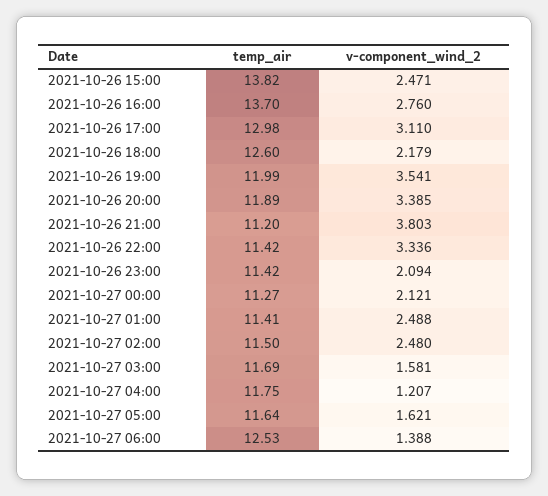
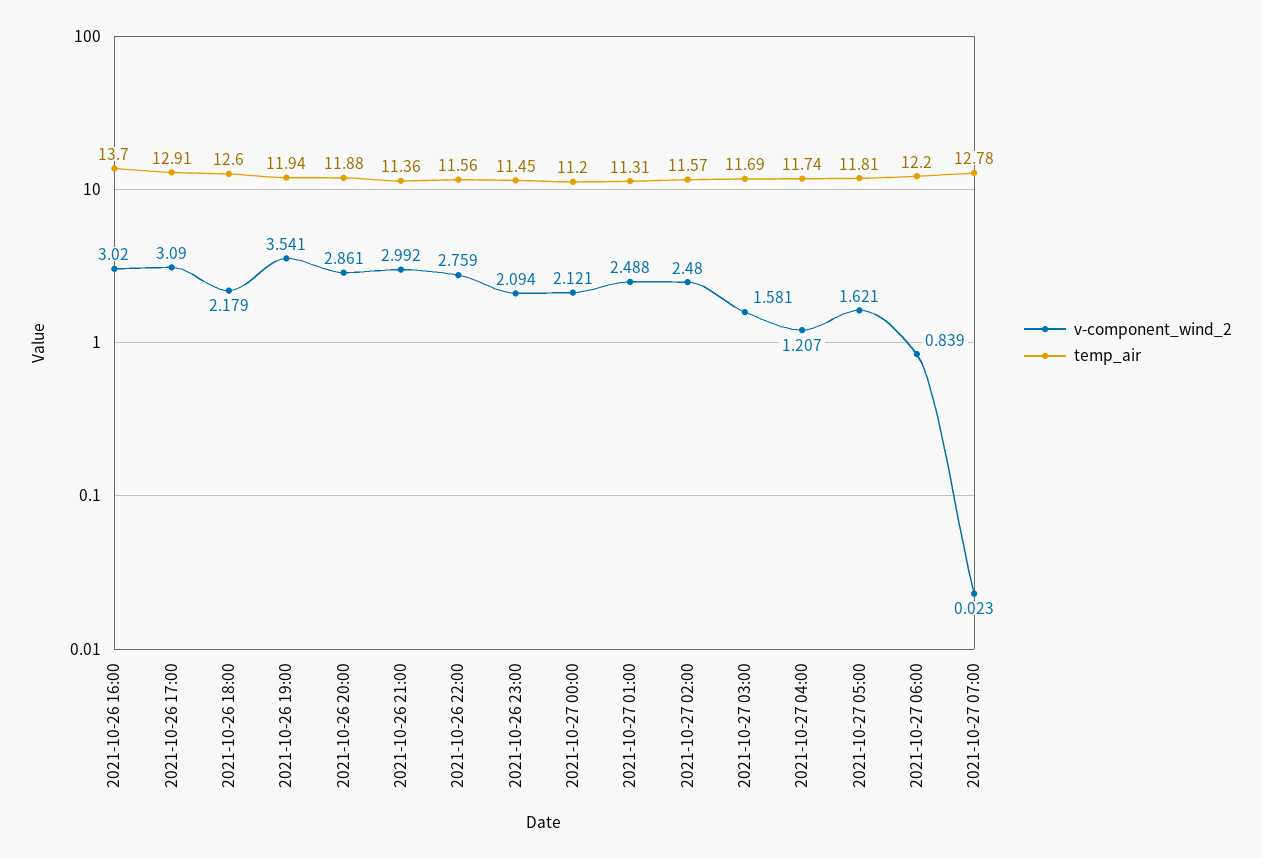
temp_air, 2021-10-26 15:00: 13.82 -> none
v-component_wind_2, 2021-10-26 15:00: 2.471 -> none
v-component_wind_2, 2021-10-26 16:00: 2.76 -> 3.02
temp_air, 2021-10-26 17:00: 12.98 -> 12.91
v-component_wind_2, 2021-10-26 17:00: 3.11 -> 3.09
temp_air, 2021-10-26 19:00: 11.99 -> 11.94
temp_air, 2021-10-26 20:00: 11.89 -> 11.88
v-component_wind_2, 2021-10-26 20:00: 3.385 -> 2.861
temp_air, 2021-10-26 21:00: 11.2 -> 11.36
v-component_wind_2, 2021-10-26 21:00: 3.803 -> 2.992
temp_air, 2021-10-26 22:00: 11.42 -> 11.56
v-component_wind_2, 2021-10-26 22:00: 3.336 -> 2.759
temp_air, 2021-10-26 23:00: 11.42 -> 11.45
temp_air, 2021-10-27 00:00: 11.27 -> 11.2
temp_air, 2021-10-27 01:00: 11.41 -> 11.31
temp_air, 2021-10-27 02:00: 11.5 -> 11.57
temp_air, 2021-10-27 04:00: 11.75 -> 11.74
temp_air, 2021-10-27 05:00: 11.64 -> 11.81
temp_air, 2021-10-27 06:00: 12.53 -> 12.2
v-component_wind_2, 2021-10-27 06:00: 1.388 -> 0.839
v-component_wind_2, 2021-10-27 07:00: none -> 0.023
temp_air, 2021-10-27 07:00: none -> 12.78

